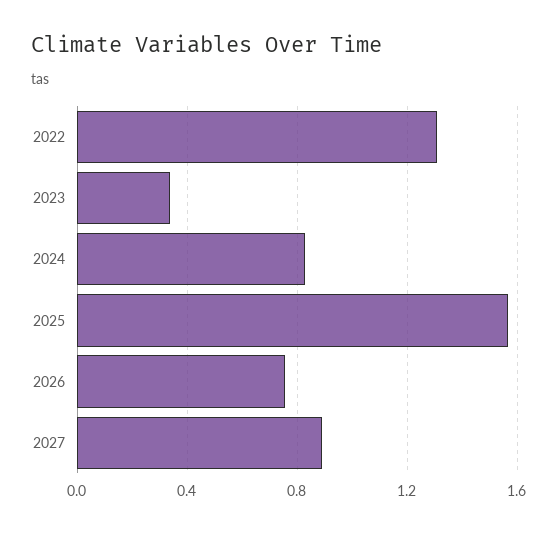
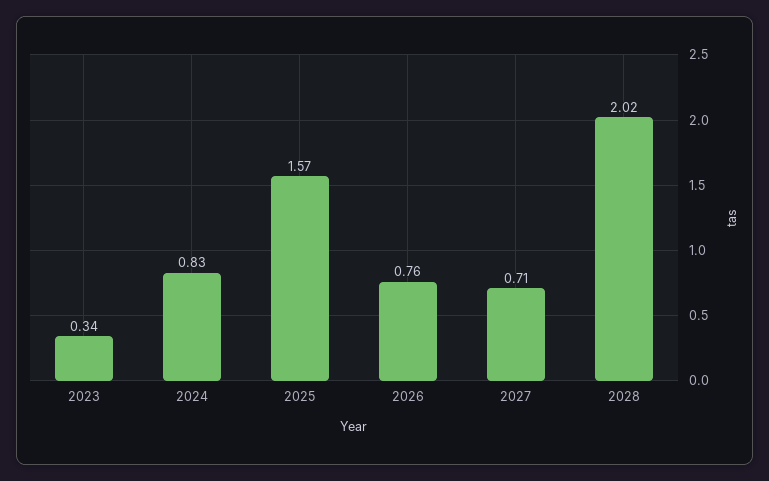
2022: 1.3 -> none
2027: 0.9 -> 0.71
2028: none -> 2.02

